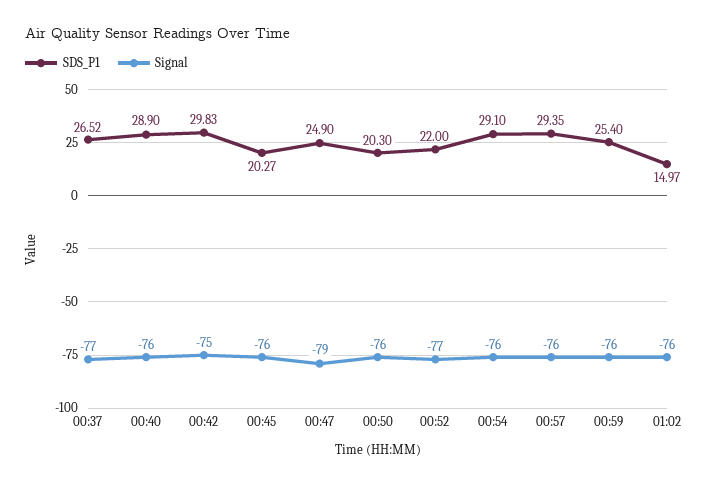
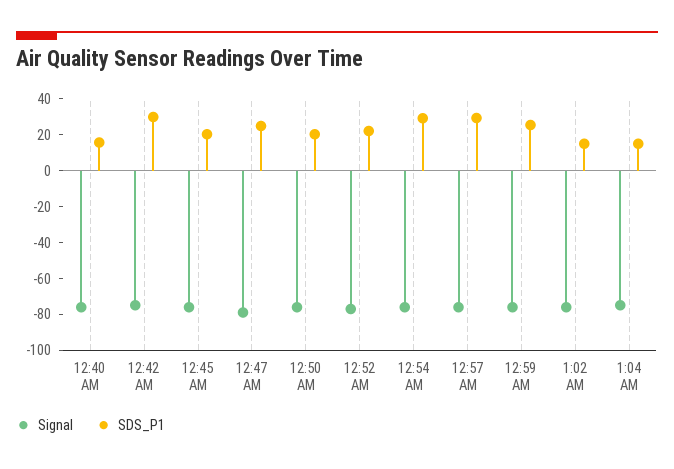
SDS_P1, 00:37: 26.52 -> none
Signal, 00:37: -77 -> none
SDS_P1, 00:40: 28.9 -> 15
Signal, 1:04 AM: none -> -75
SDS_P1, 1:04 AM: none -> 15

